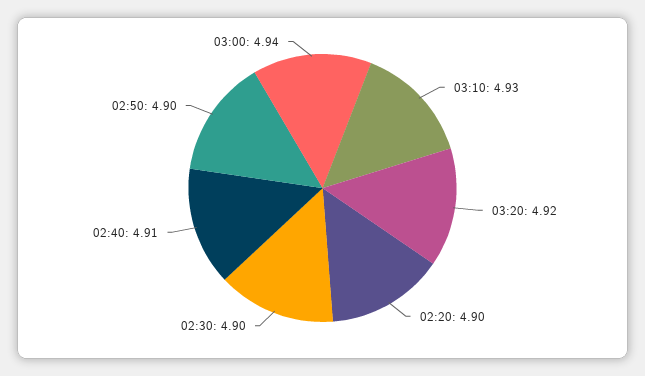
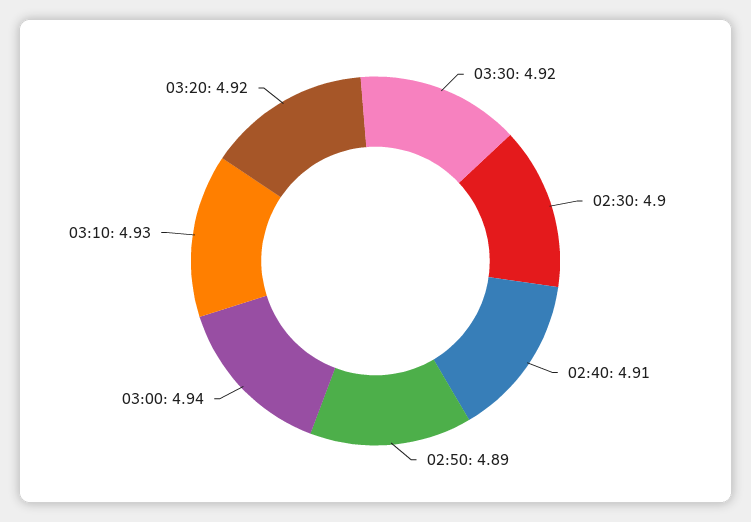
02:20: 4.9 -> none
02:50: 4.9 -> 4.89
03:30: none -> 4.92

